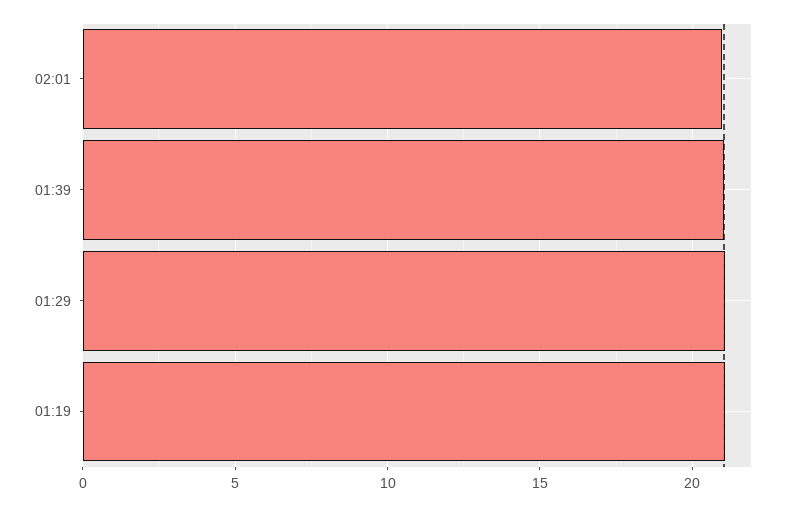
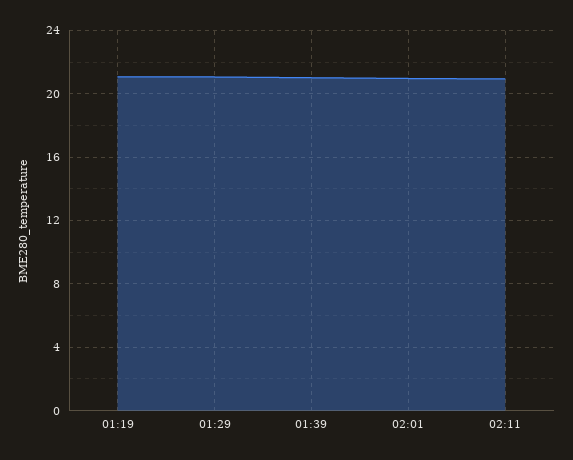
02:11: none -> 21

